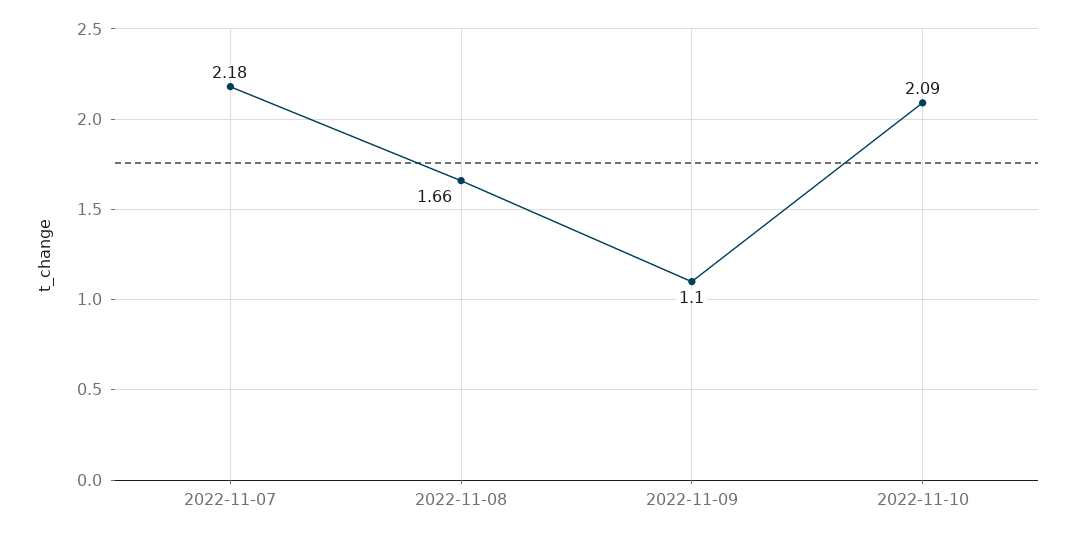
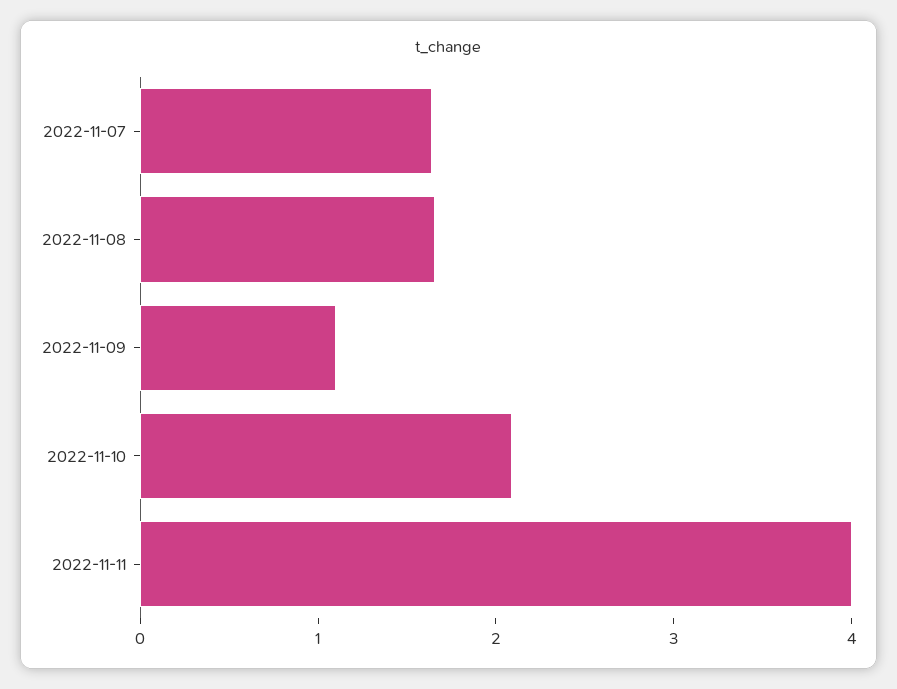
2022-11-07: 2.18 -> 1.6
2022-11-11: none -> 4

